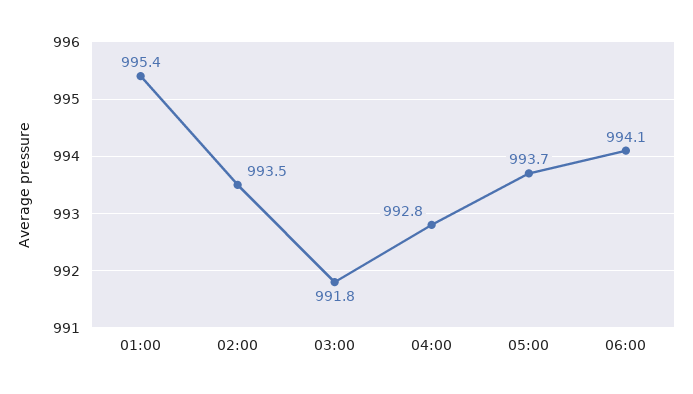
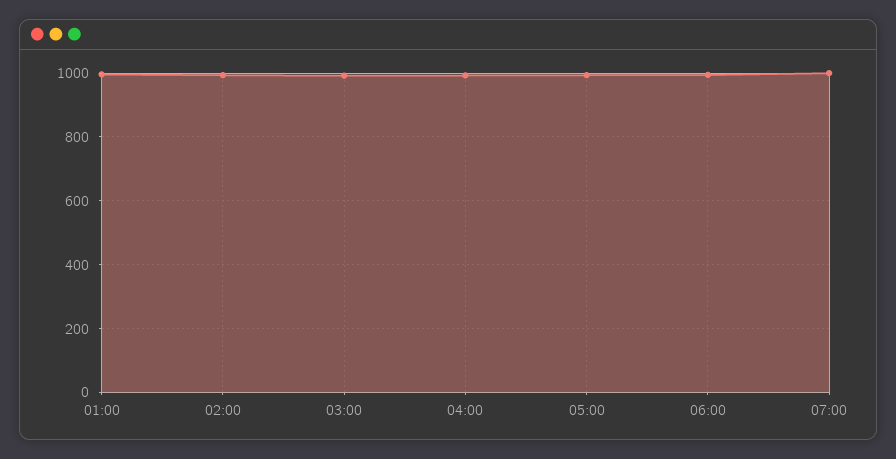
07:00: none -> 1000

